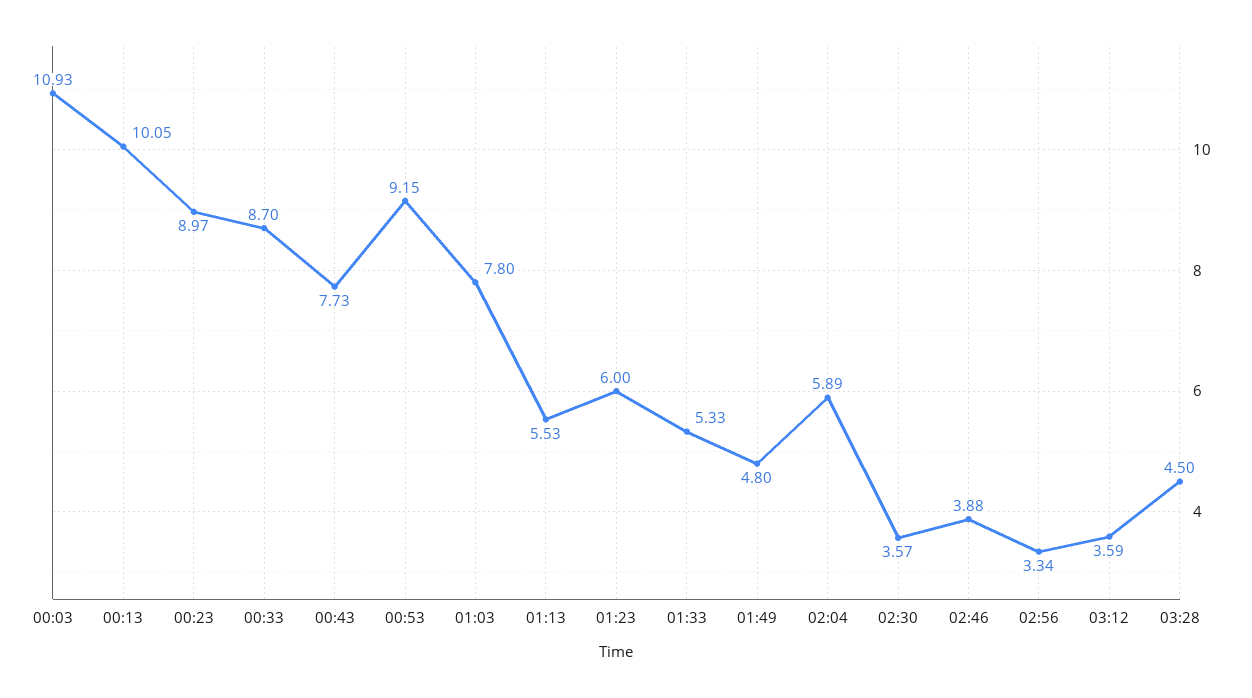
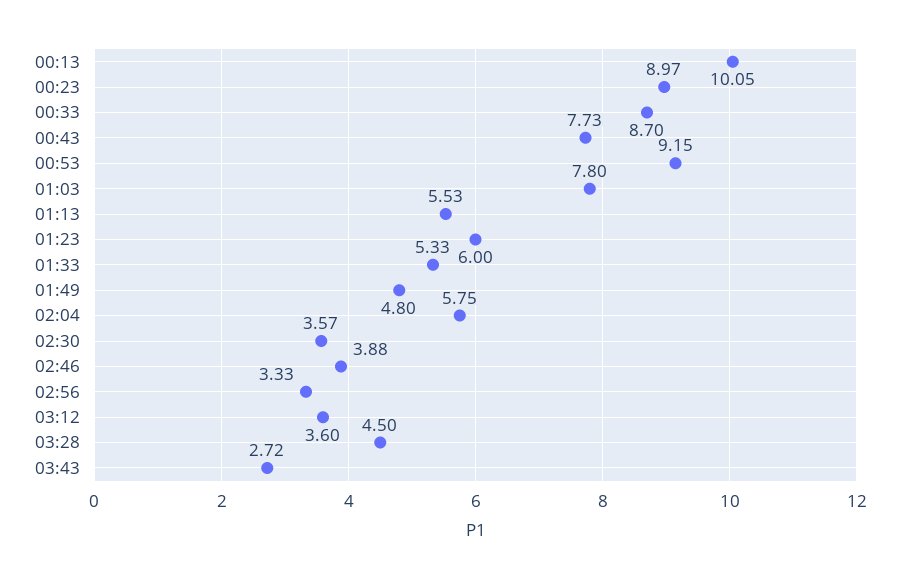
00:03: 10.93 -> none
02:04: 5.89 -> 5.75
02:56: 3.34 -> 3.33
03:12: 3.59 -> 3.6
03:43: none -> 2.72

